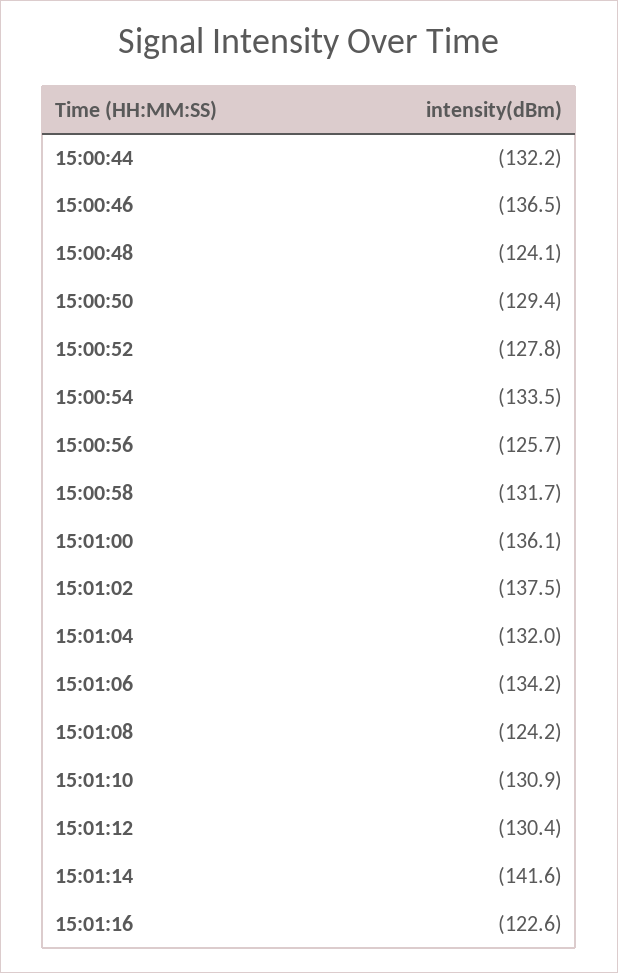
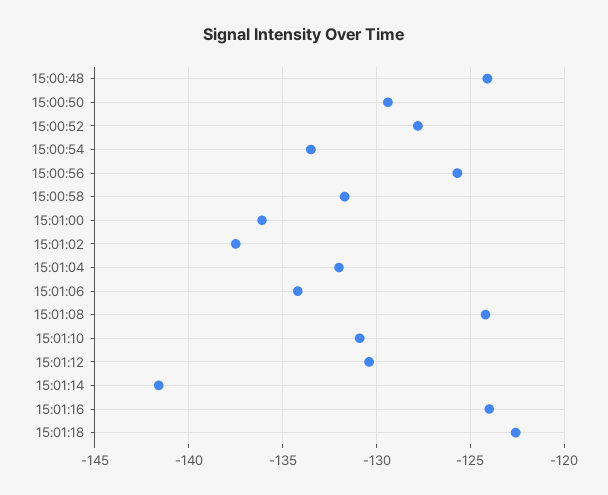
15:00:44: -132.2 -> none
15:00:46: -136.5 -> none
15:01:16: -122.6 -> -124
15:01:18: none -> -122.5

